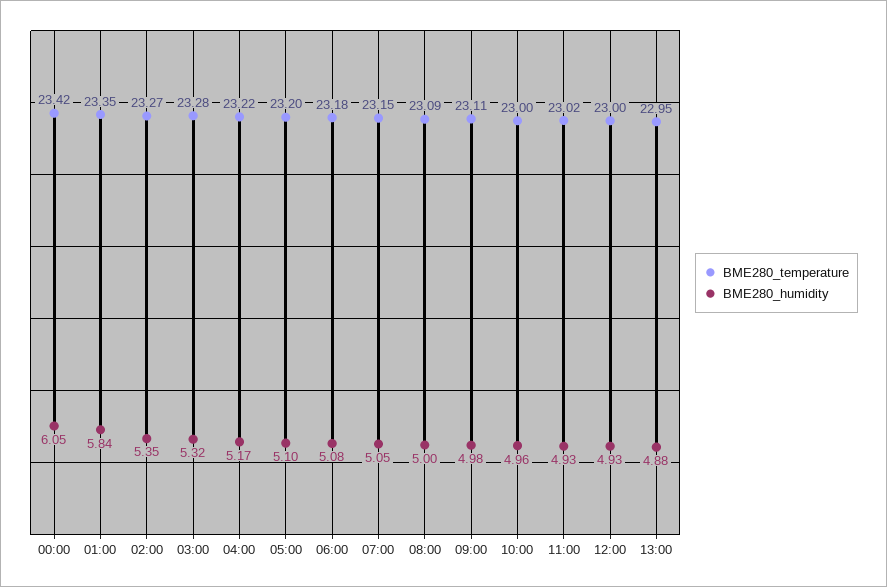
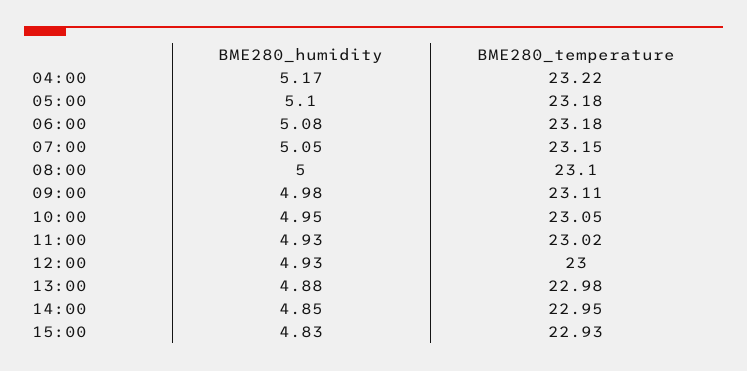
BME280_temperature, 00:00: 23.42 -> none
BME280_humidity, 00:00: 6.05 -> none
BME280_temperature, 01:00: 23.35 -> none
BME280_humidity, 01:00: 5.84 -> none
BME280_temperature, 02:00: 23.27 -> none
BME280_humidity, 02:00: 5.35 -> none
BME280_temperature, 03:00: 23.28 -> none
BME280_humidity, 03:00: 5.32 -> none
BME280_temperature, 05:00: 23.2 -> 23.18
BME280_temperature, 08:00: 23.09 -> 23.1
BME280_temperature, 10:00: 23 -> 23.05
BME280_humidity, 10:00: 4.96 -> 4.95
BME280_temperature, 13:00: 22.95 -> 22.98
BME280_humidity, 14:00: none -> 4.85
BME280_temperature, 14:00: none -> 22.95
BME280_humidity, 15:00: none -> 4.83
BME280_temperature, 15:00: none -> 22.93

